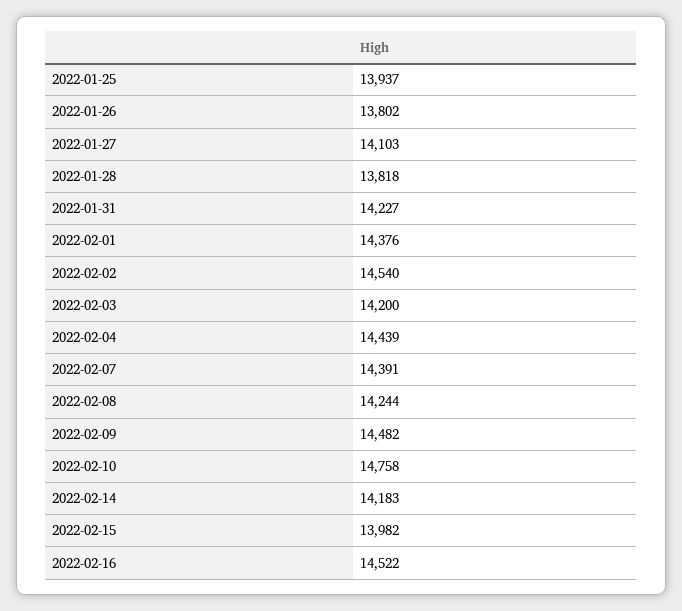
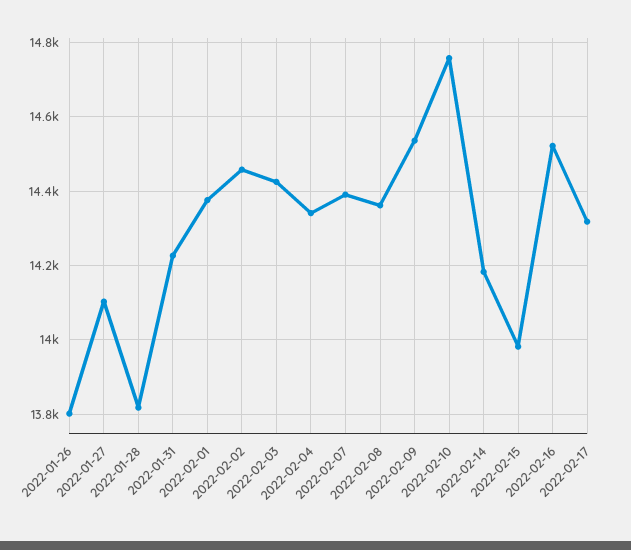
2022-01-25: 13937 -> none
2022-02-02: 14540 -> 14460
2022-02-03: 14200 -> 14420
2022-02-04: 14439 -> 14340
2022-02-08: 14244 -> 14360
2022-02-09: 14482 -> 14540
2022-02-17: none -> 14320

